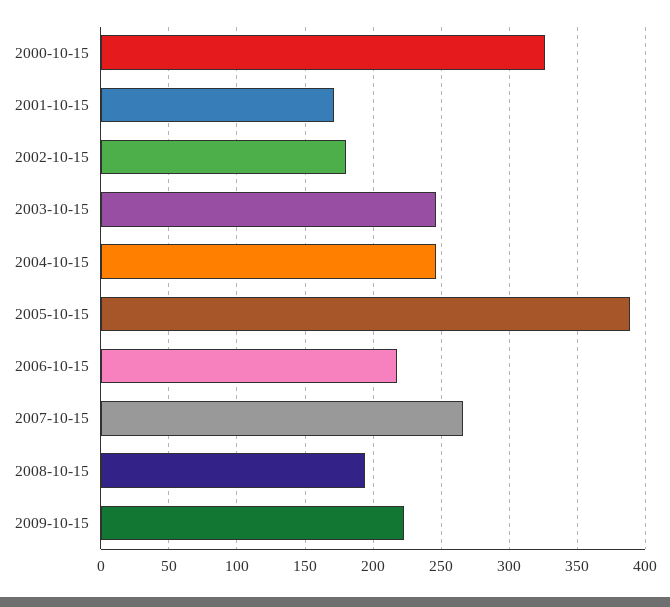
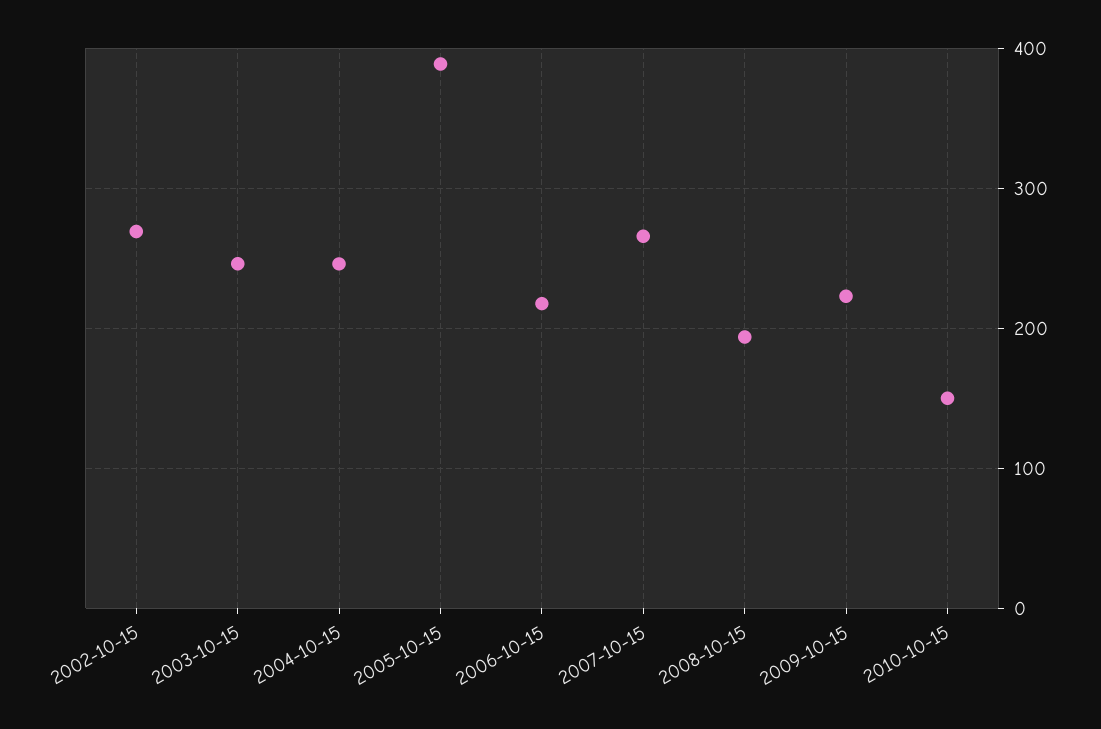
2000-10-15: 325 -> none
2001-10-15: 170 -> none
2002-10-15: 180 -> 270
2010-10-15: none -> 150

